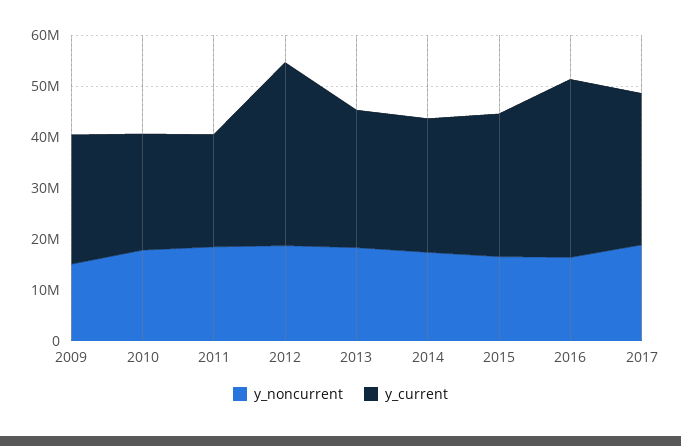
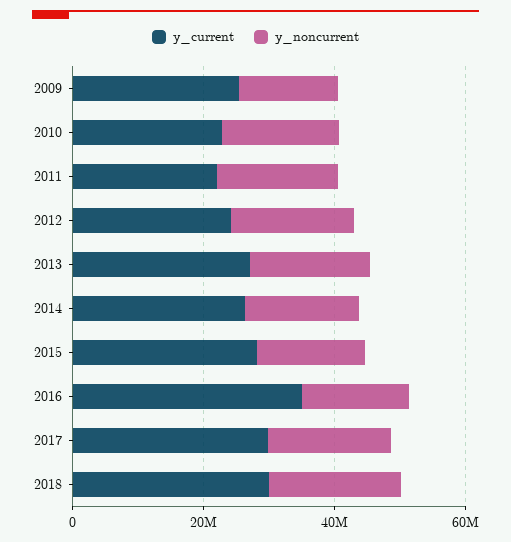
y_current, 2012: 36000000 -> 25000000
y_current, 2018: none -> 30000000
y_noncurrent, 2018: none -> 20000000

